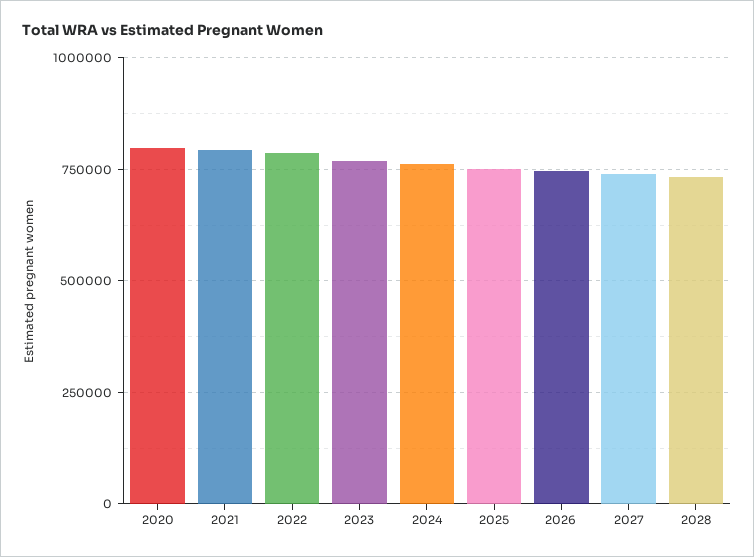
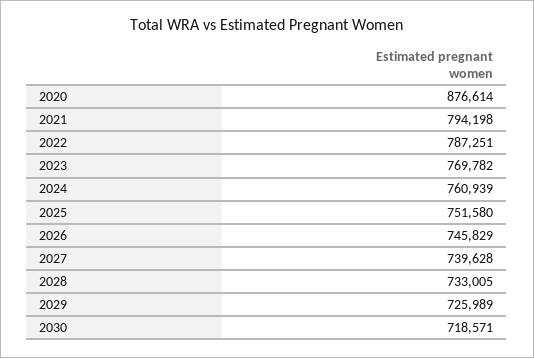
2020: 800000 -> 876614
2029: none -> 725989
2030: none -> 718571

